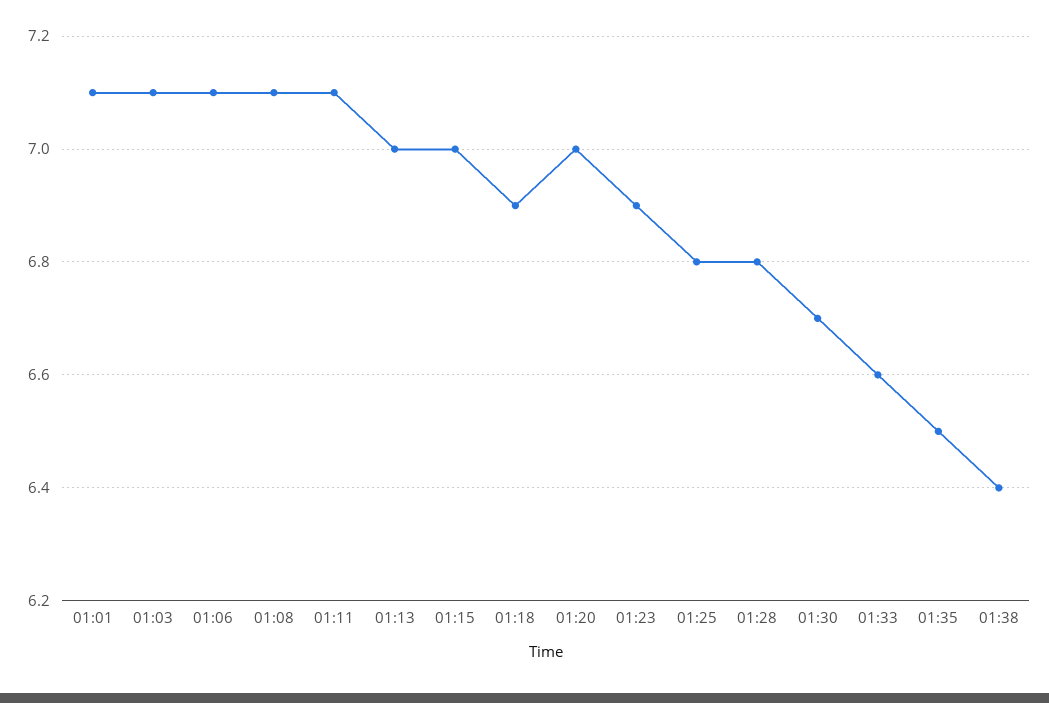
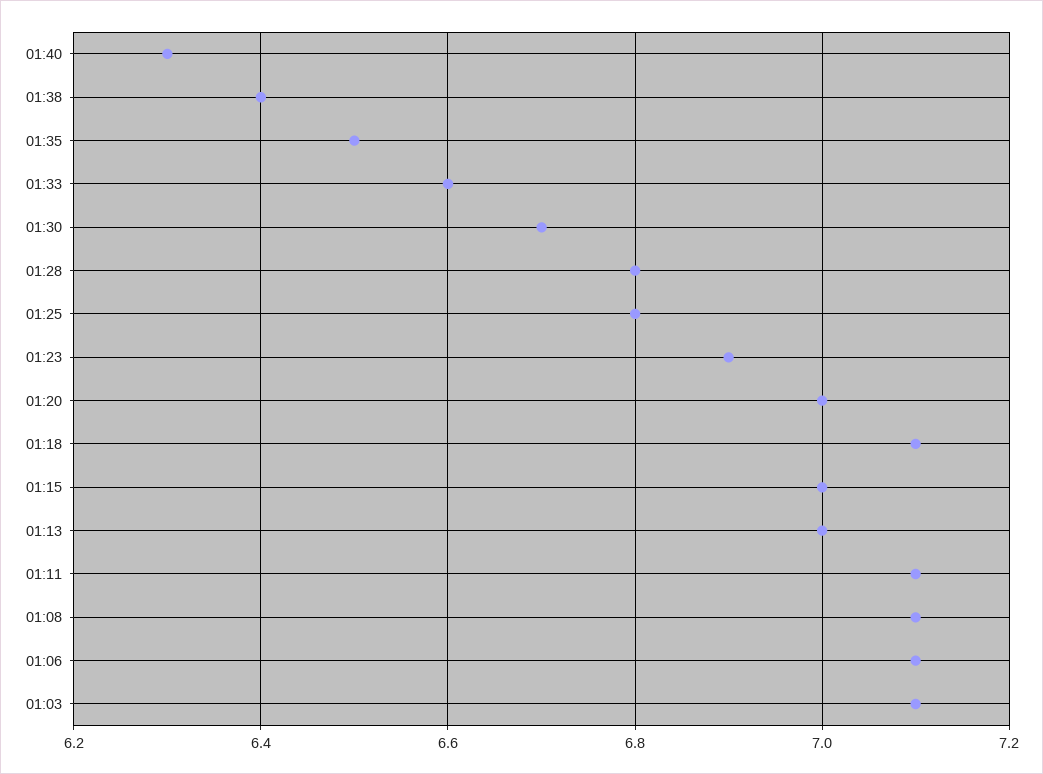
01:01: 7.1 -> none
01:18: 6.9 -> 7.1
01:40: none -> 6.3

